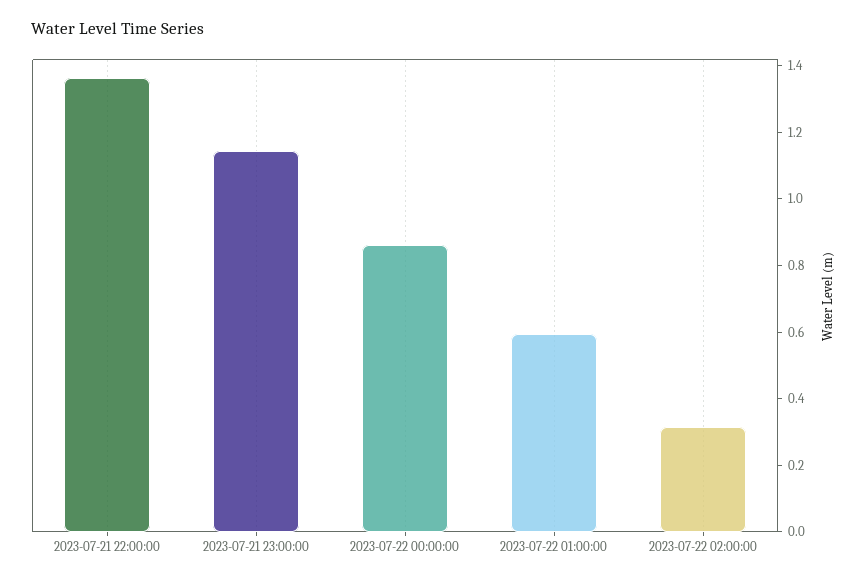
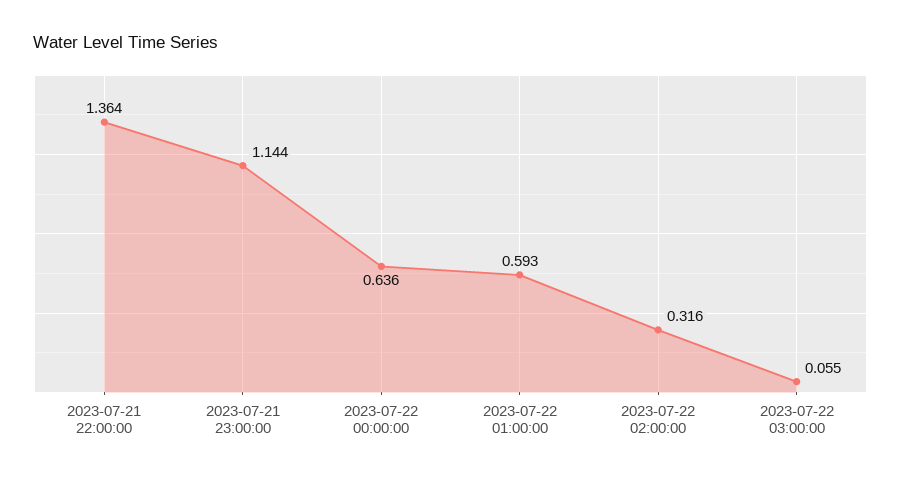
2023-07-22 00:00:00: 0.85 -> 0.636
2023-07-22 03:00:00: none -> 0.055

